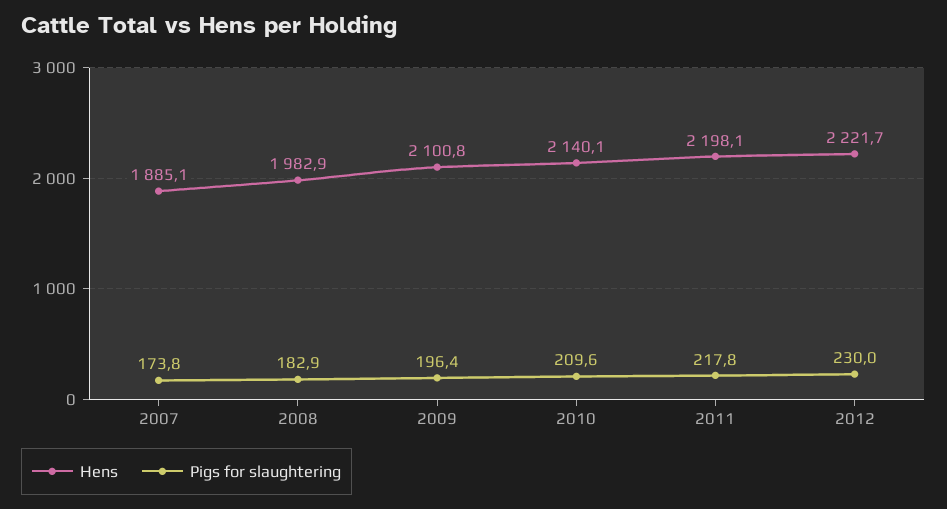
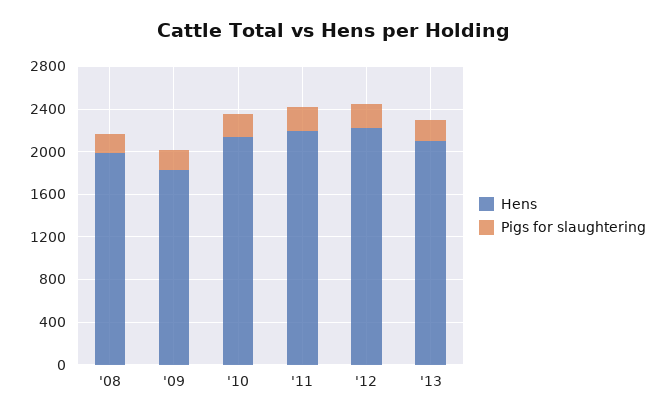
Hens, 2007: 1885.1 -> none
Pigs for slaughtering, 2007: 173.8 -> none
Hens, 2009: 2100.8 -> 1800
Hens, '13: none -> 2100
Pigs for slaughtering, '13: none -> 200

